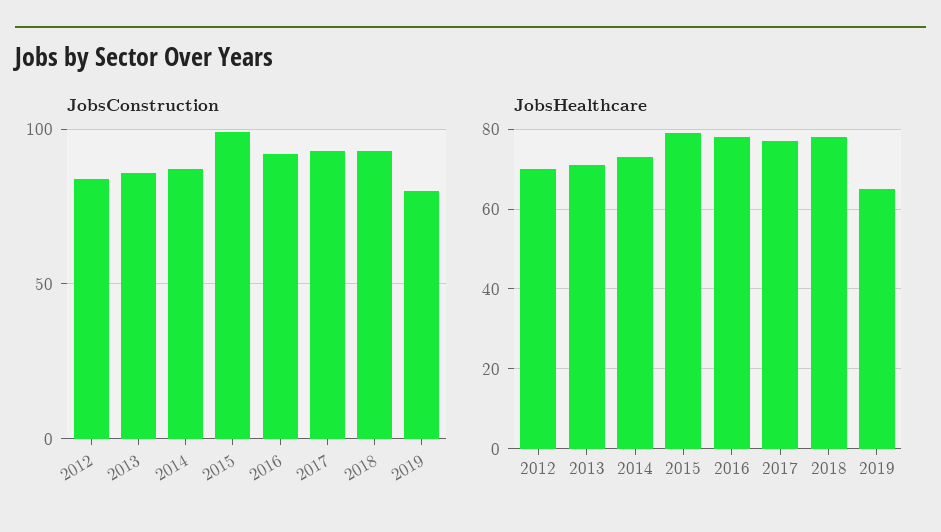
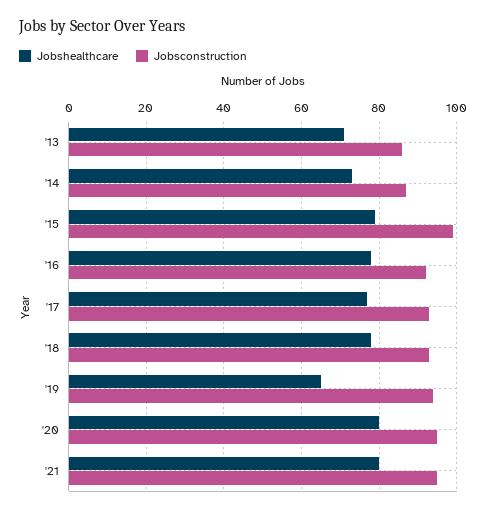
JobsConstruction, 2012: 85 -> none
JobsConstruction, 2019: 80 -> 95
JobsHealthcare, 2012: 70 -> none
JobsHealthcare, '20: none -> 80
JobsConstruction, '20: none -> 95
JobsHealthcare, '21: none -> 80
JobsConstruction, '21: none -> 95

